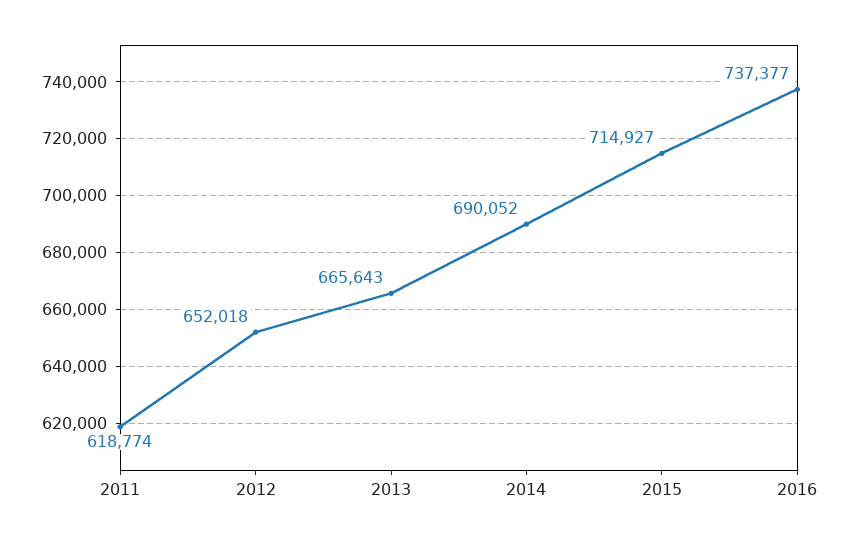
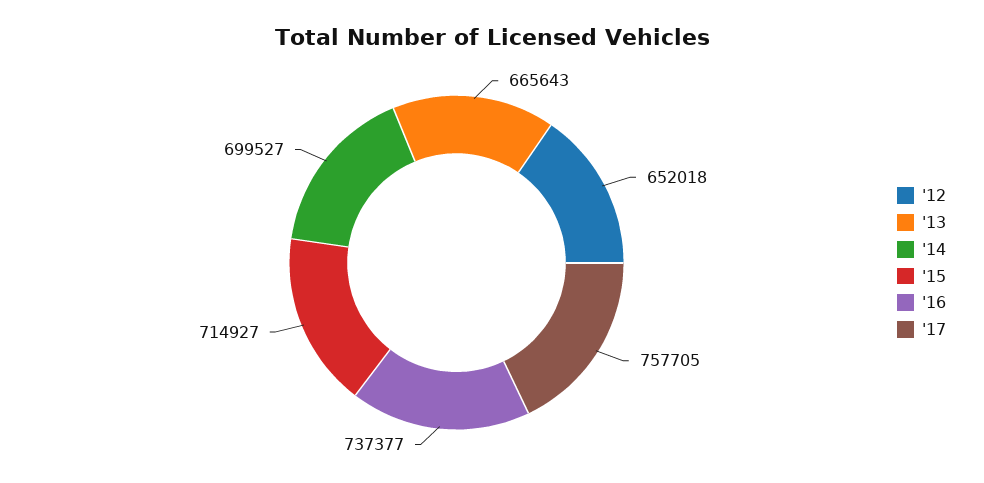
2011: 618774 -> none
2014: 690052 -> 699527
'17: none -> 757705

